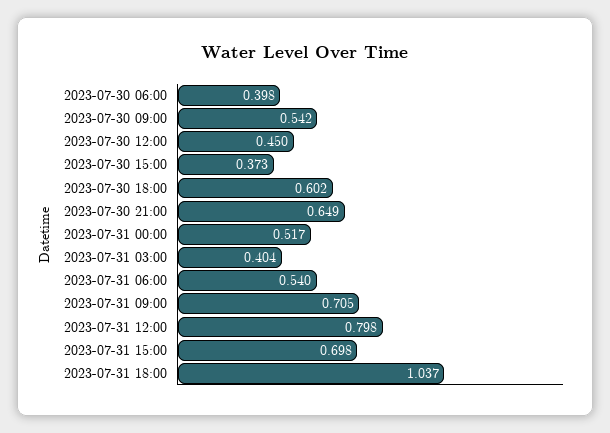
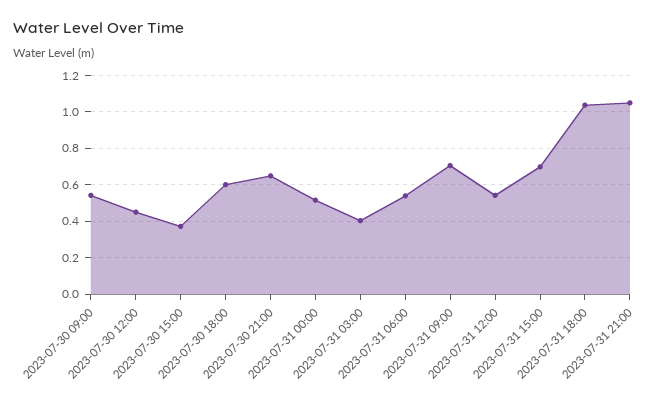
2023-07-30 06:00: 0.398 -> none
2023-07-31 12:00: 0.798 -> 0.55
2023-07-31 21:00: none -> 1.05

